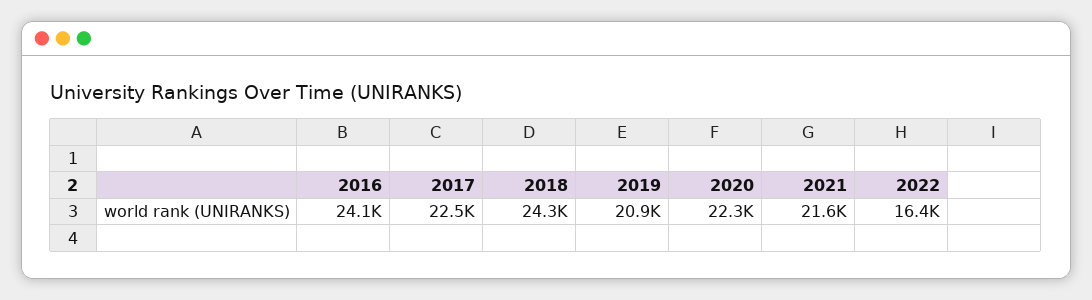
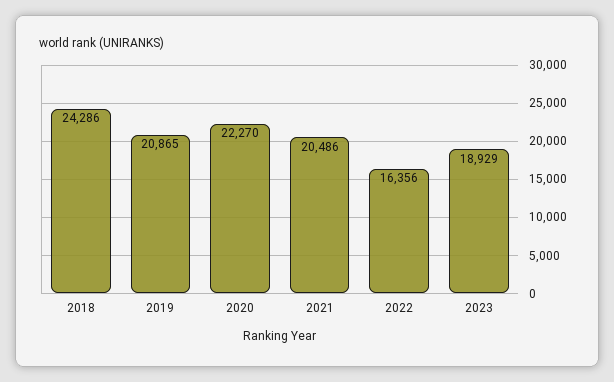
2016: 24100 -> none
2017: 22500 -> none
2021: 21600 -> 20486
2023: none -> 18929

